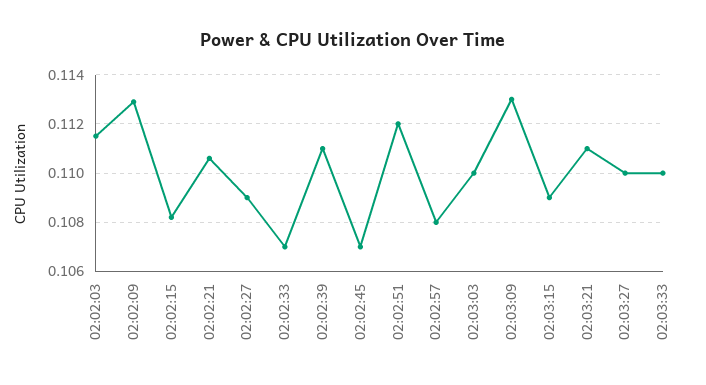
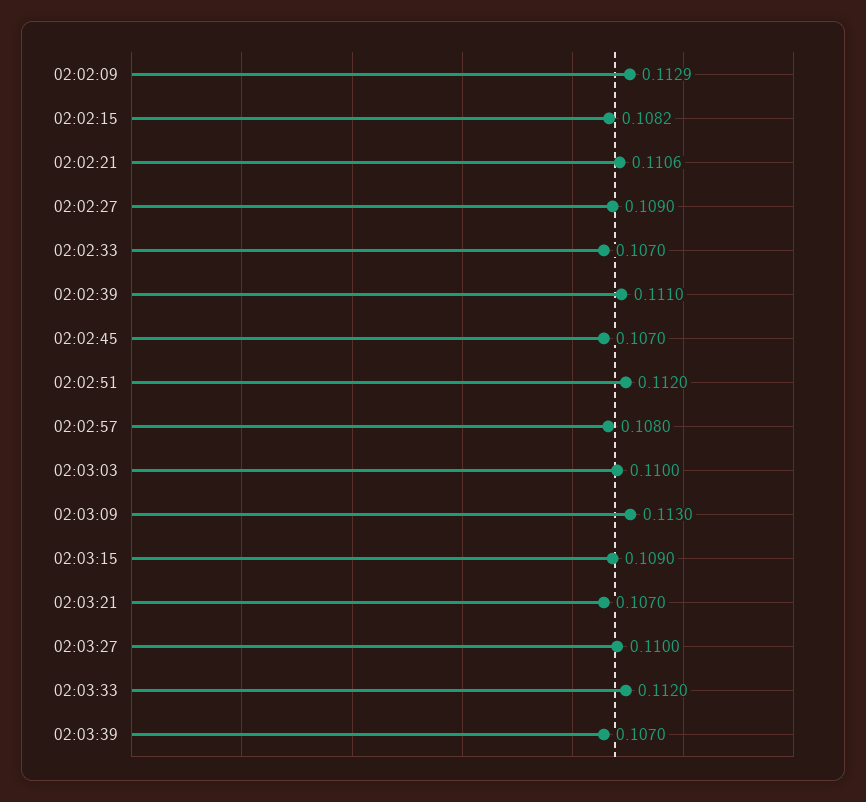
02:02:03: 0.1115 -> none
02:03:21: 0.111 -> 0.107
02:03:33: 0.11 -> 0.112
02:03:39: none -> 0.107

